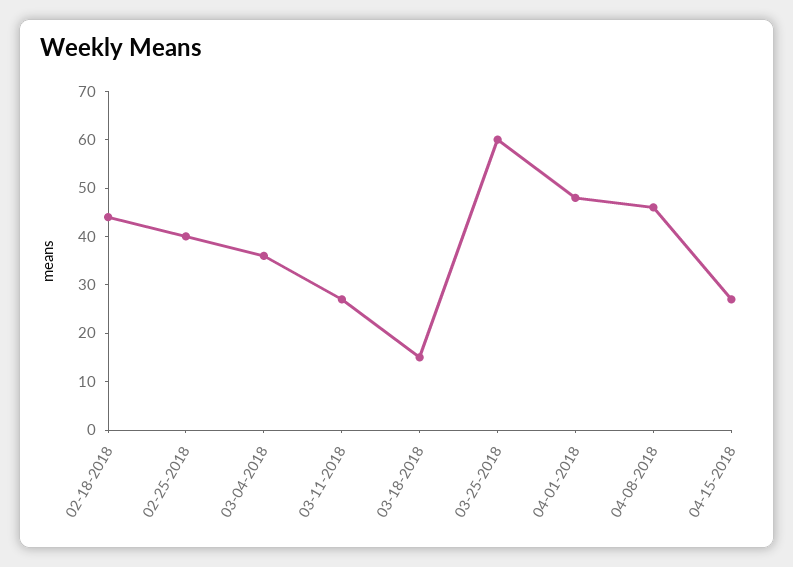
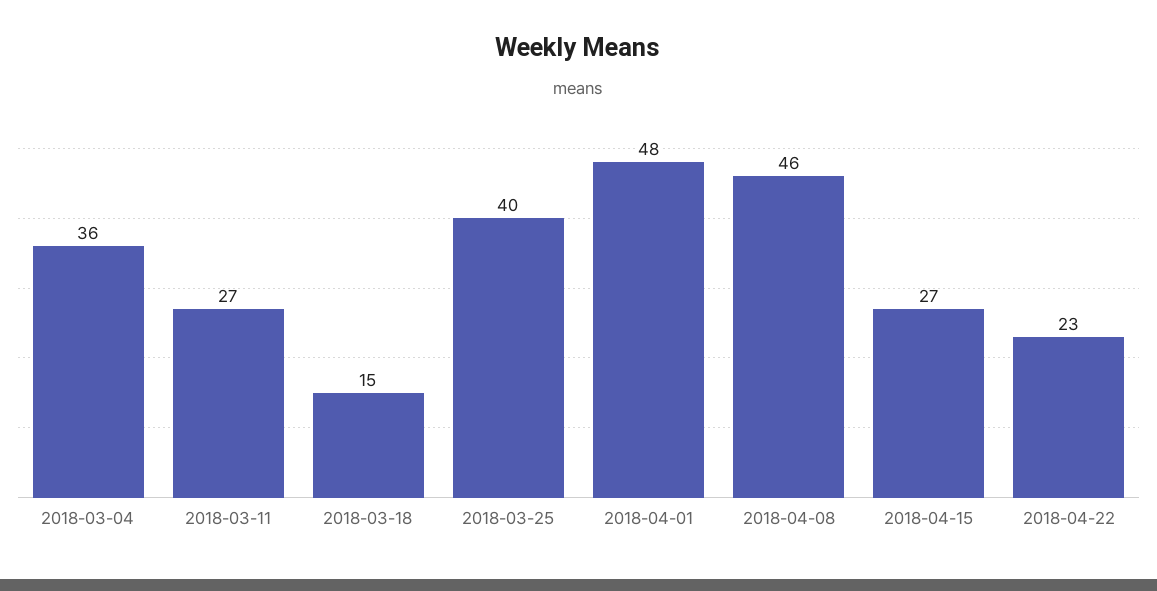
02-18-2018: 45 -> none
02-25-2018: 40 -> none
03-25-2018: 60 -> 40
2018-04-22: none -> 23

